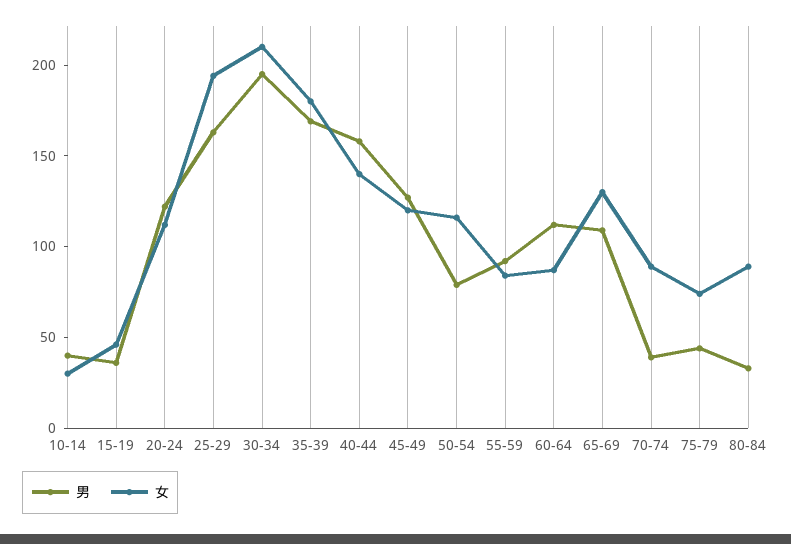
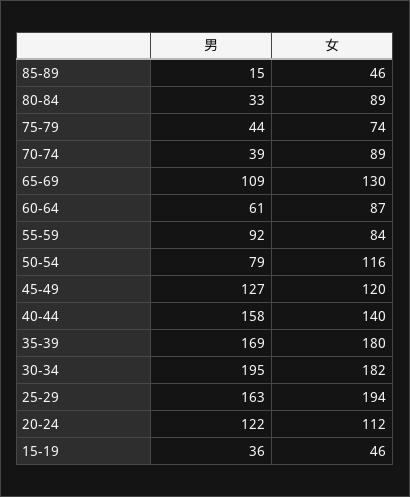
男, 10-14: 40 -> none
女, 10-14: 30 -> none
女, 30-34: 210 -> 182
男, 60-64: 110 -> 61
男, 85-89: none -> 15
女, 85-89: none -> 46

